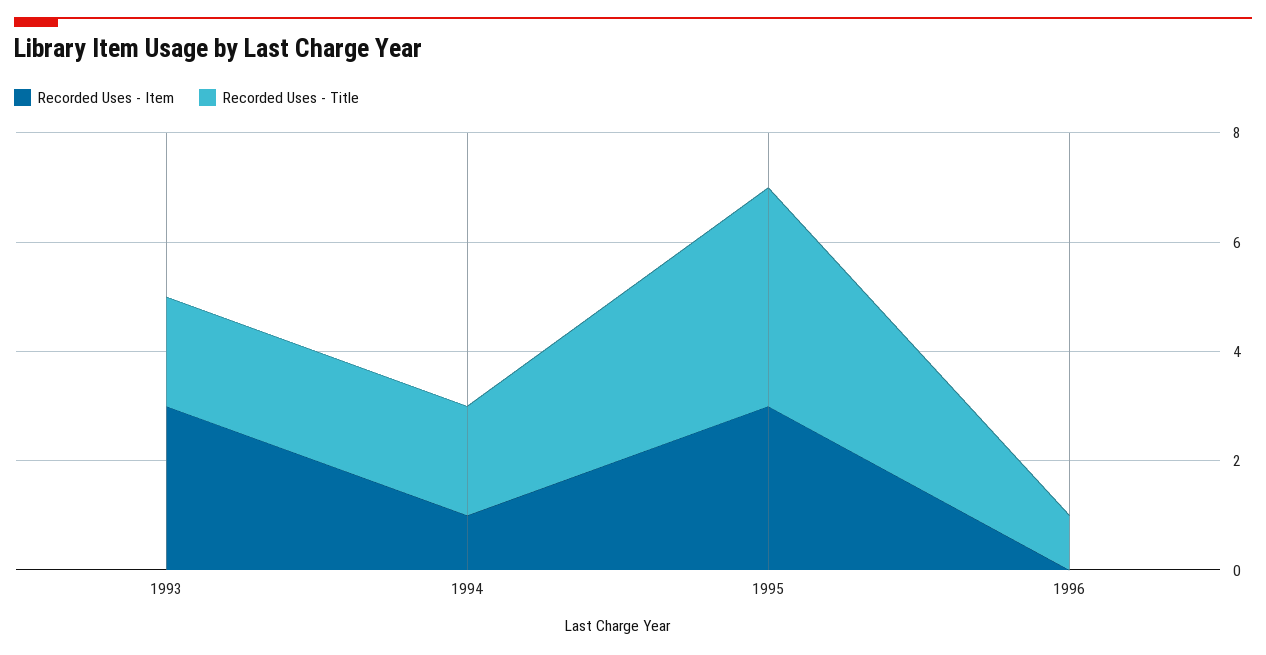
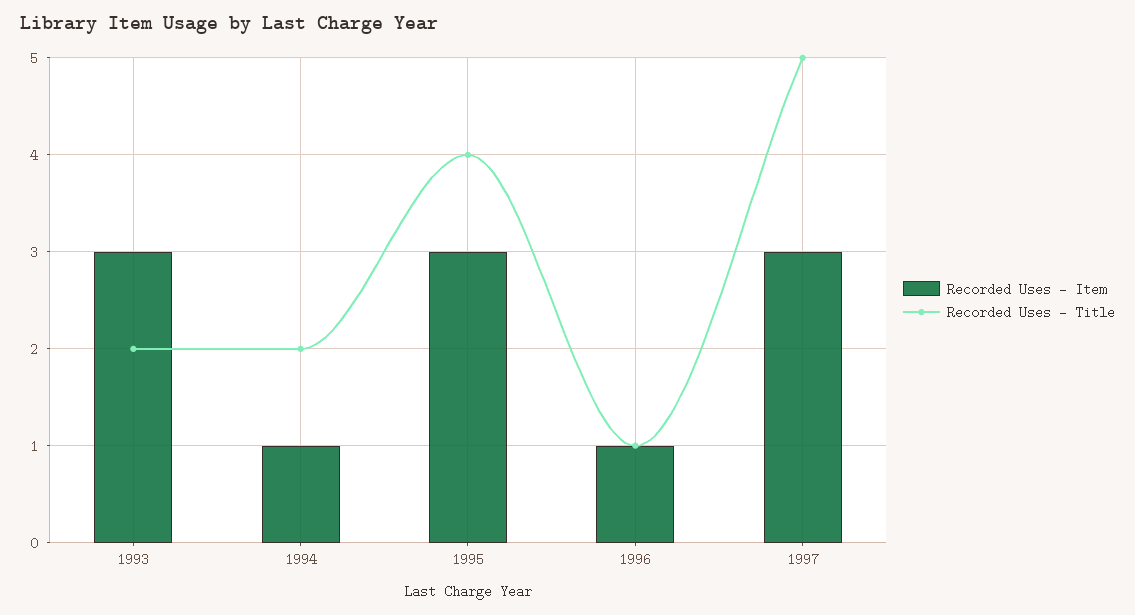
Recorded Uses - Item, 1996: 0 -> 1
Recorded Uses - Item, 1997: none -> 3
Recorded Uses - Title, 1997: none -> 5

